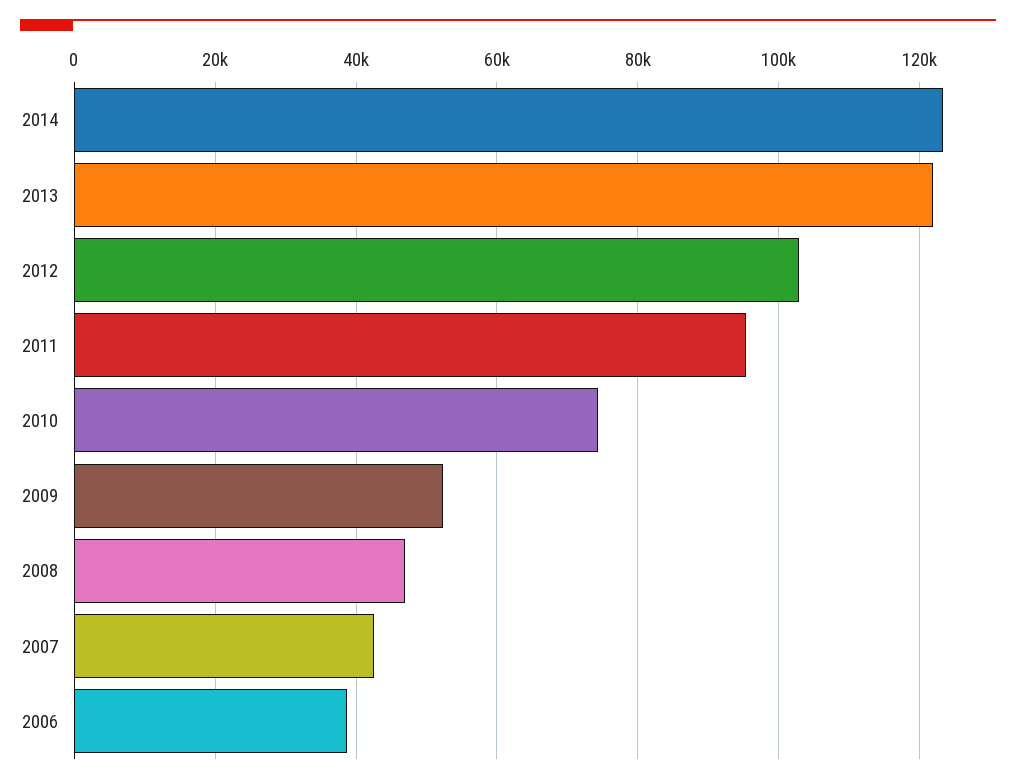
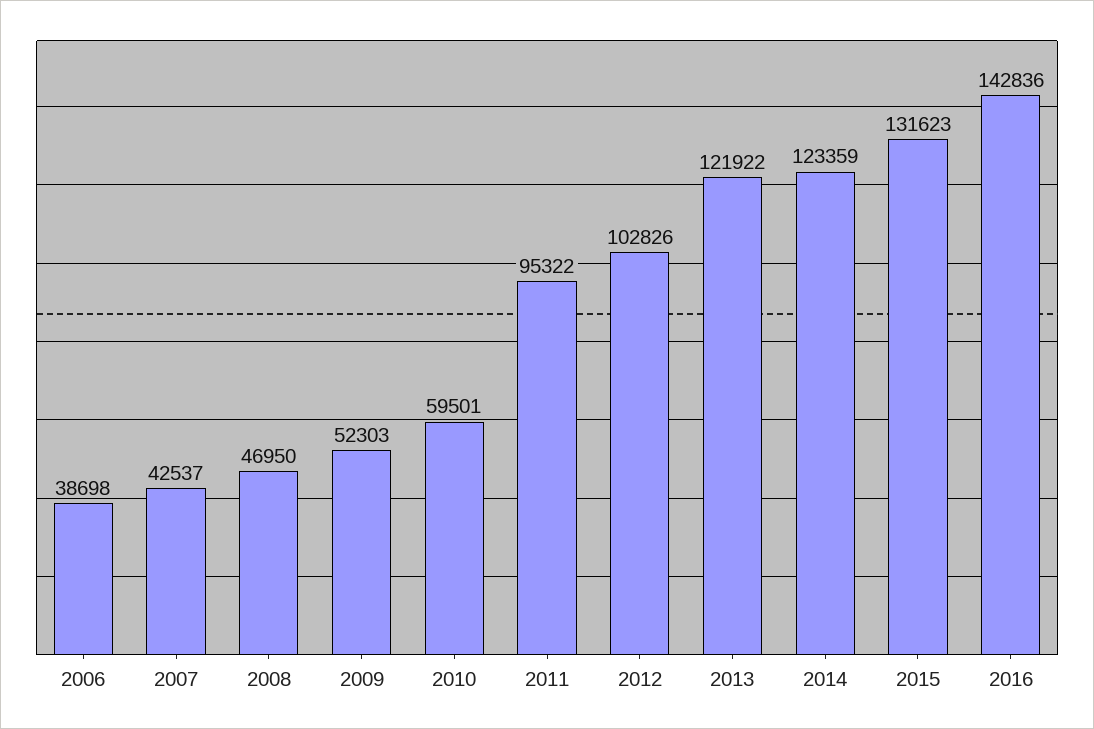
2010: 74000 -> 59501
2015: none -> 131623
2016: none -> 142836

